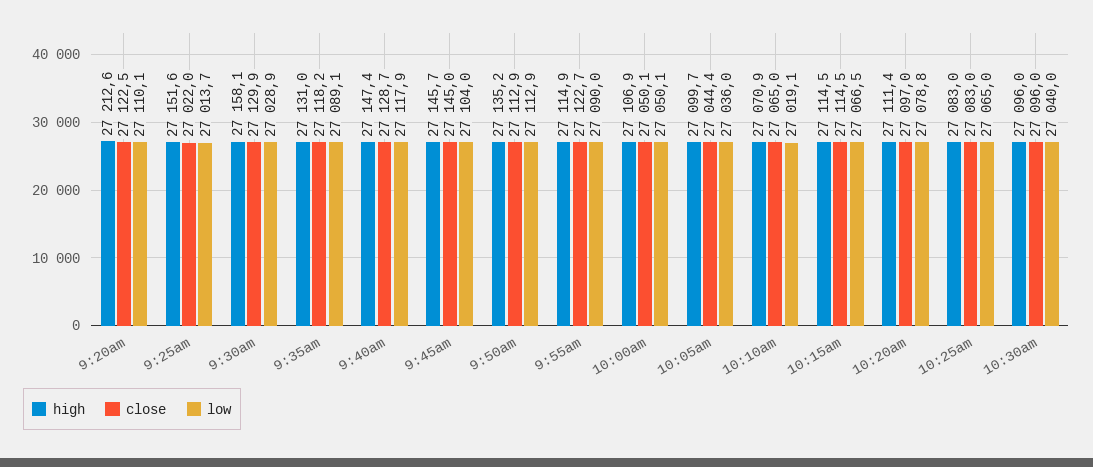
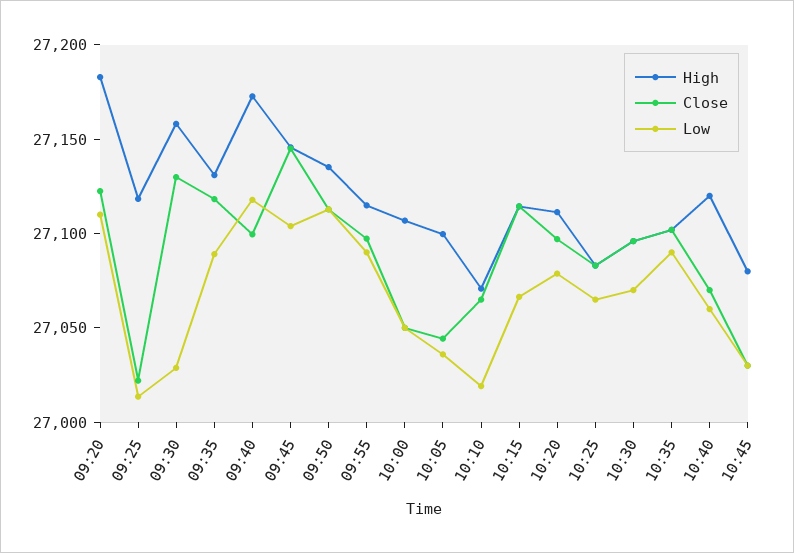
high, 9:20am: 27212.6 -> 27180
high, 9:25am: 27151.6 -> 27120
high, 9:40am: 27147.4 -> 27170
close, 9:40am: 27128.7 -> 27100
close, 9:55am: 27122.7 -> 27100
low, 10:30am: 27040 -> 27070
high, 10:35: none -> 27100
close, 10:35: none -> 27100
low, 10:35: none -> 27090
high, 10:40: none -> 27120
close, 10:40: none -> 27070
low, 10:40: none -> 27060
high, 10:45: none -> 27080
close, 10:45: none -> 27030
low, 10:45: none -> 27030

